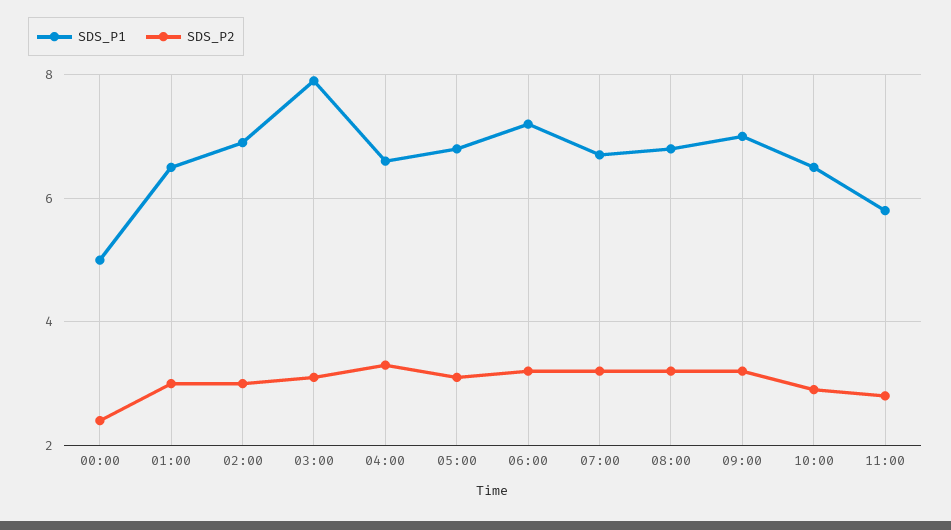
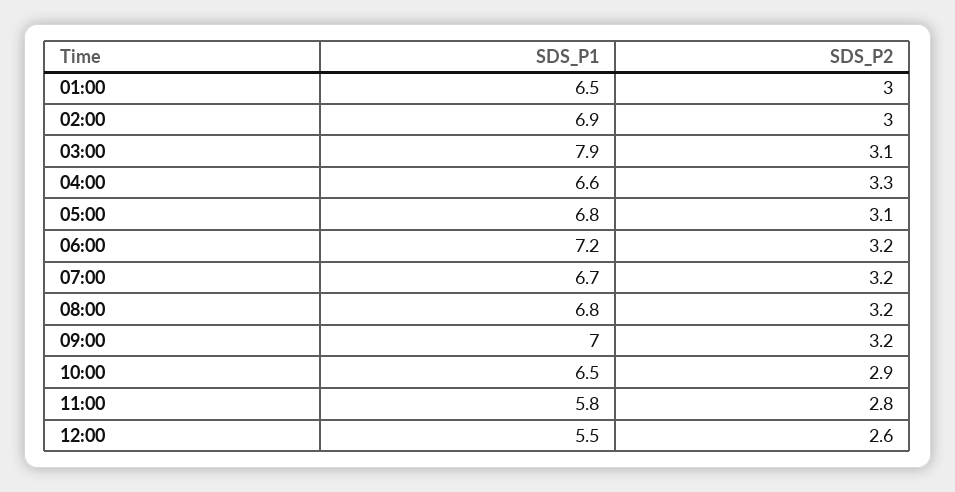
SDS_P1, 00:00: 5 -> none
SDS_P2, 00:00: 2.5 -> none
SDS_P1, 12:00: none -> 5.5
SDS_P2, 12:00: none -> 2.6

